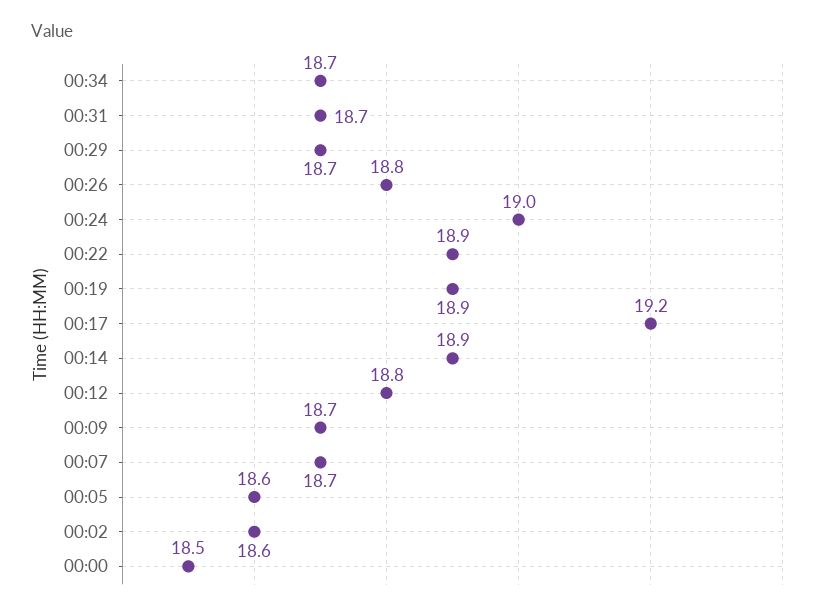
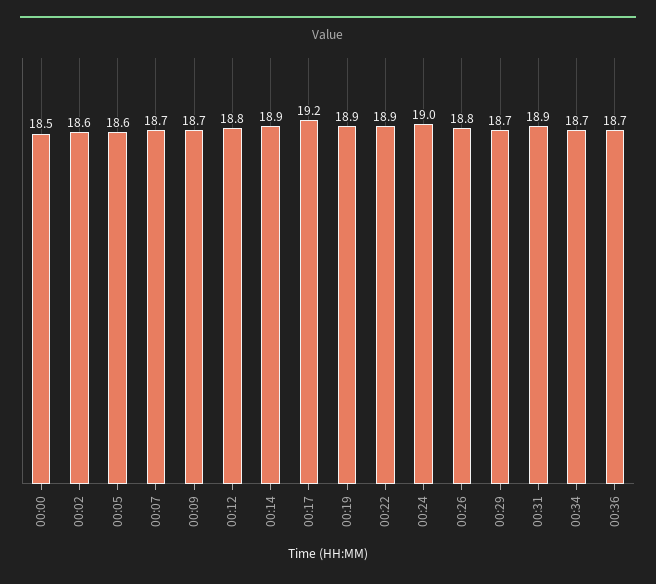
00:31: 18.7 -> 18.9
00:36: none -> 18.7

